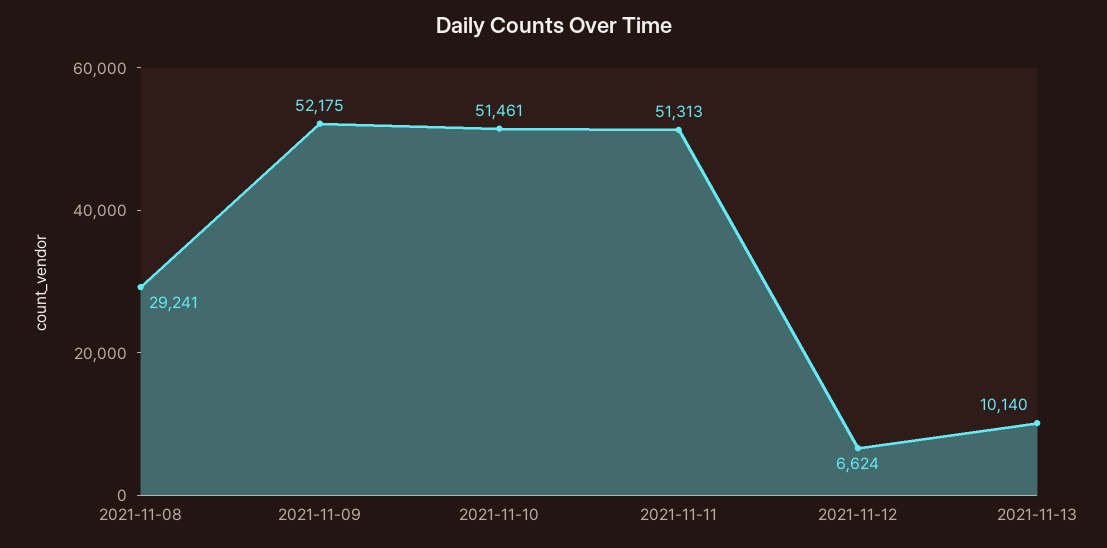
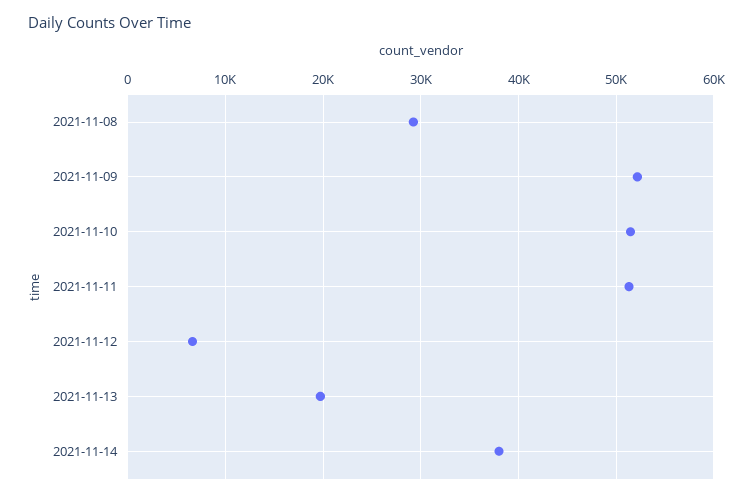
2021-11-13: 10140 -> 20000
2021-11-14: none -> 38000

